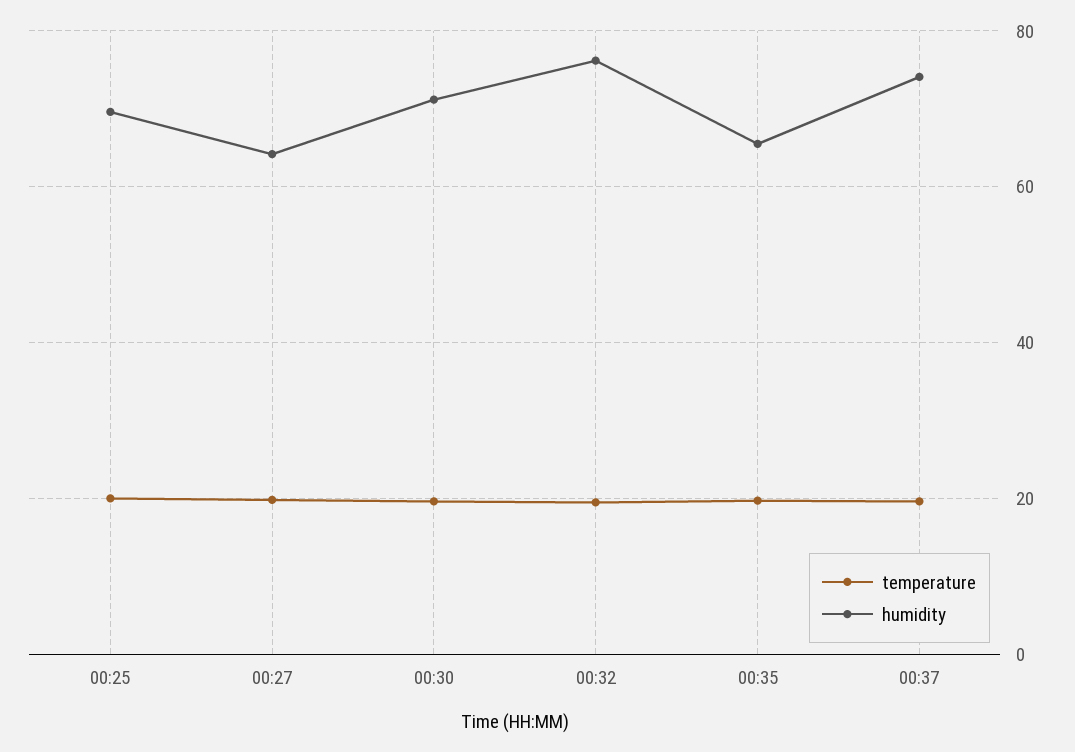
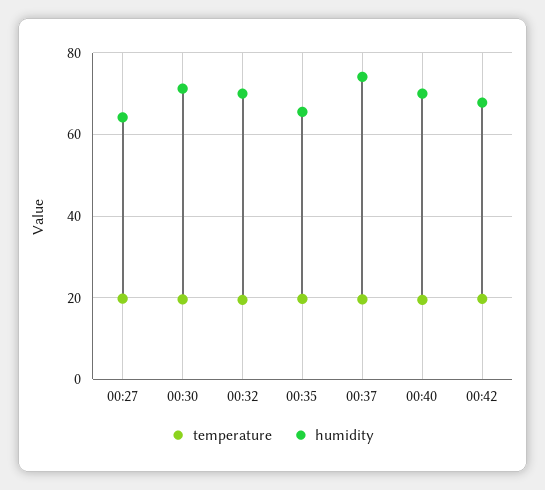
temperature, 00:25: 20 -> none
humidity, 00:25: 70 -> none
humidity, 00:32: 76 -> 70
temperature, 00:40: none -> 20
humidity, 00:40: none -> 70
temperature, 00:42: none -> 20
humidity, 00:42: none -> 68

